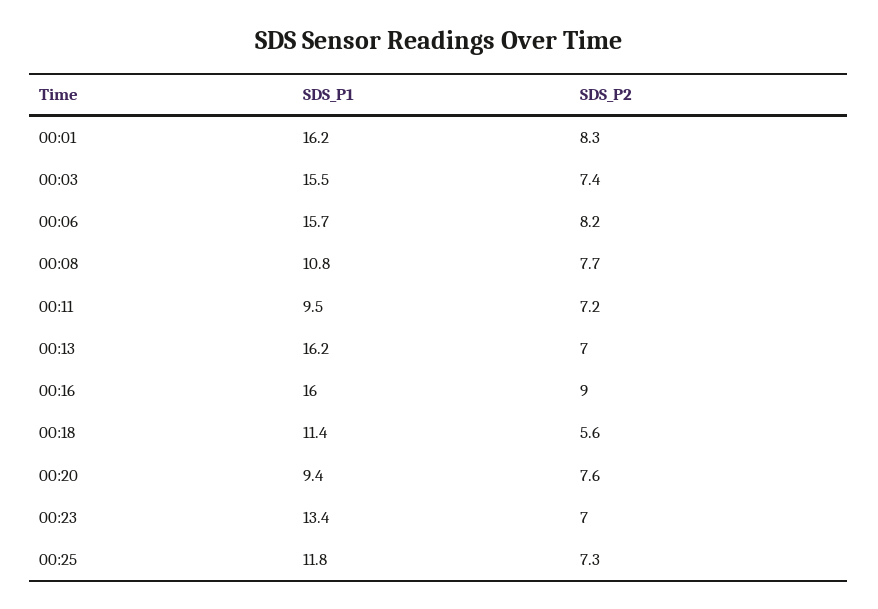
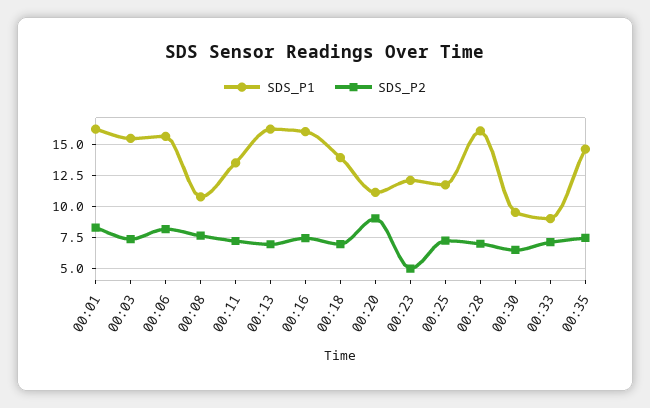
SDS_P1, 00:11: 9.5 -> 13.5
SDS_P2, 00:16: 9 -> 7.5
SDS_P1, 00:18: 11.4 -> 14
SDS_P2, 00:18: 5.6 -> 7
SDS_P1, 00:20: 9.4 -> 11
SDS_P2, 00:20: 7.6 -> 9
SDS_P1, 00:23: 13.4 -> 12
SDS_P2, 00:23: 7 -> 5
SDS_P1, 00:28: none -> 16
SDS_P2, 00:28: none -> 7
SDS_P1, 00:30: none -> 9.5
SDS_P2, 00:30: none -> 6.5
SDS_P1, 00:33: none -> 9
SDS_P2, 00:33: none -> 7
SDS_P1, 00:35: none -> 14.5
SDS_P2, 00:35: none -> 7.5

